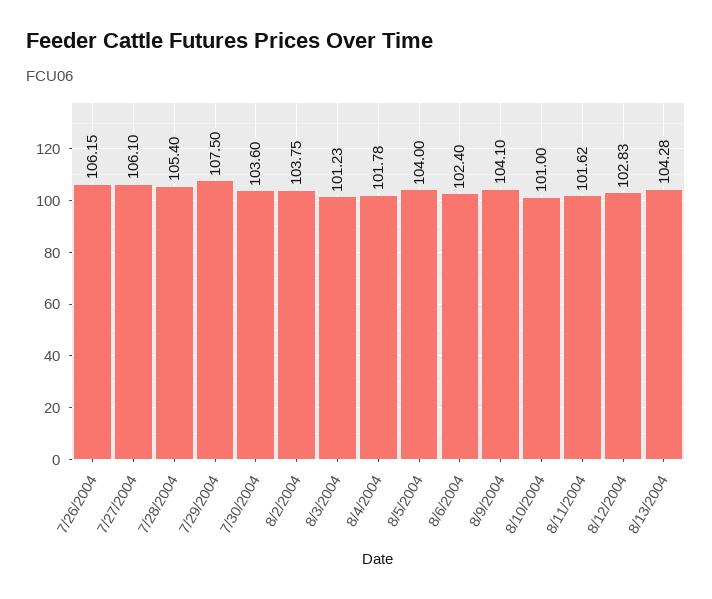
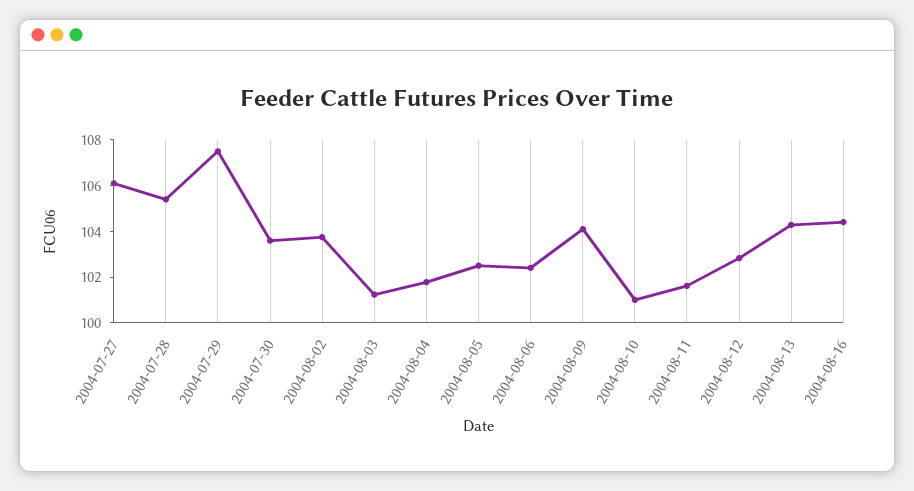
7/26/2004: 106.15 -> none
8/5/2004: 104 -> 102.5
2004-08-16: none -> 104.5

